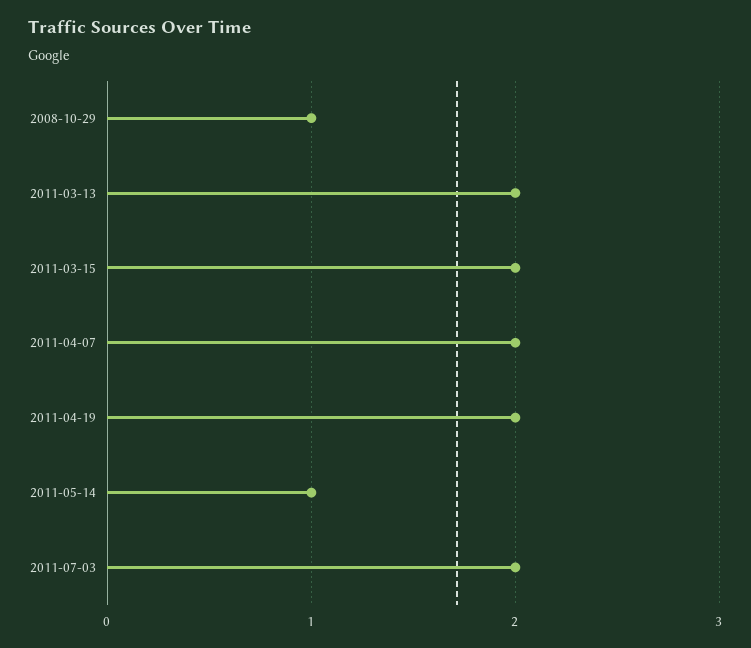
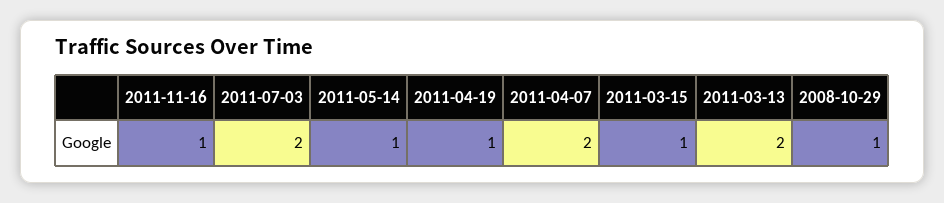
2011-03-15: 2 -> 1
2011-04-19: 2 -> 1
2011-11-16: none -> 1

